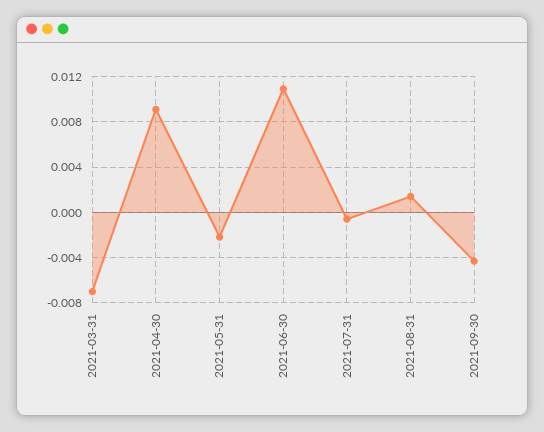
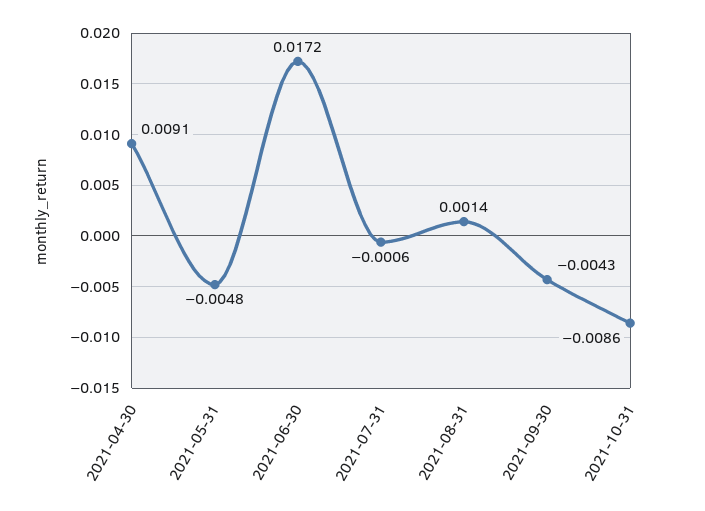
2021-03-31: -0.007 -> none
2021-05-31: -0.002 -> -0.0048
2021-06-30: 0.011 -> 0.0172
2021-10-31: none -> -0.0086

